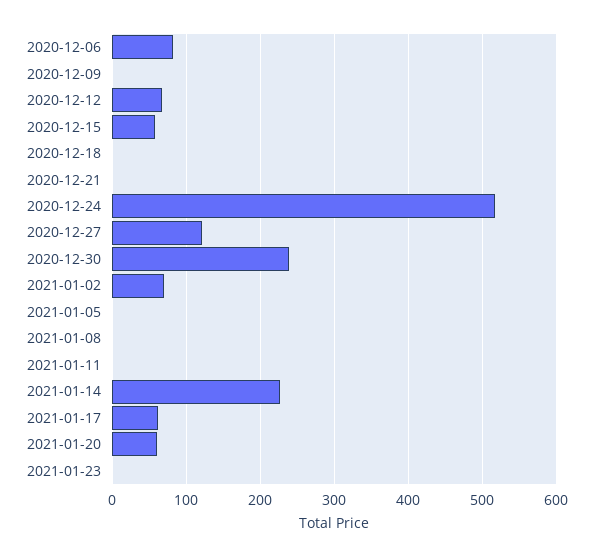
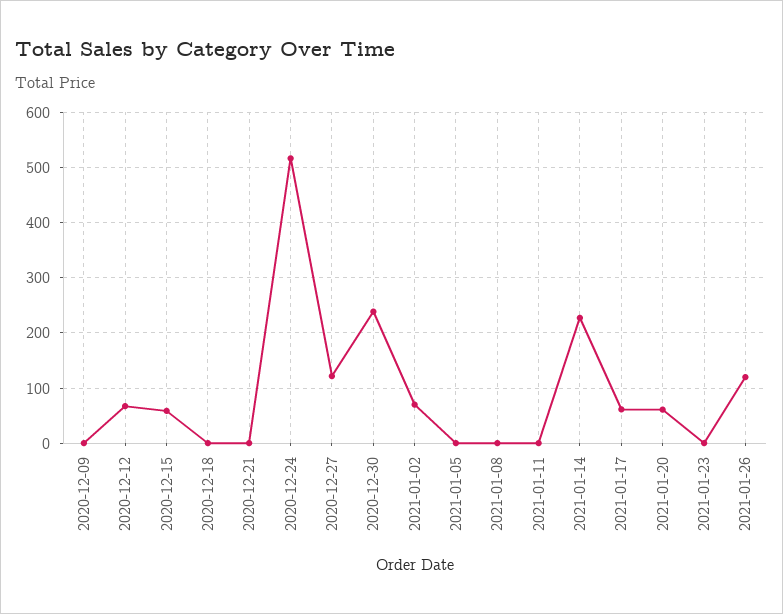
2020-12-06: 80 -> none
2021-01-26: none -> 120

